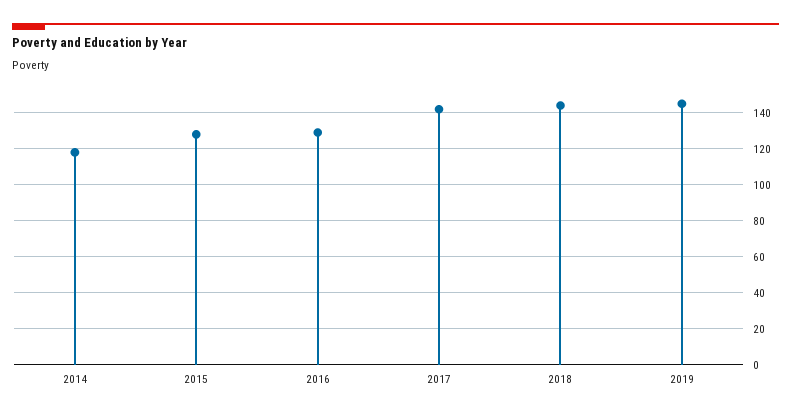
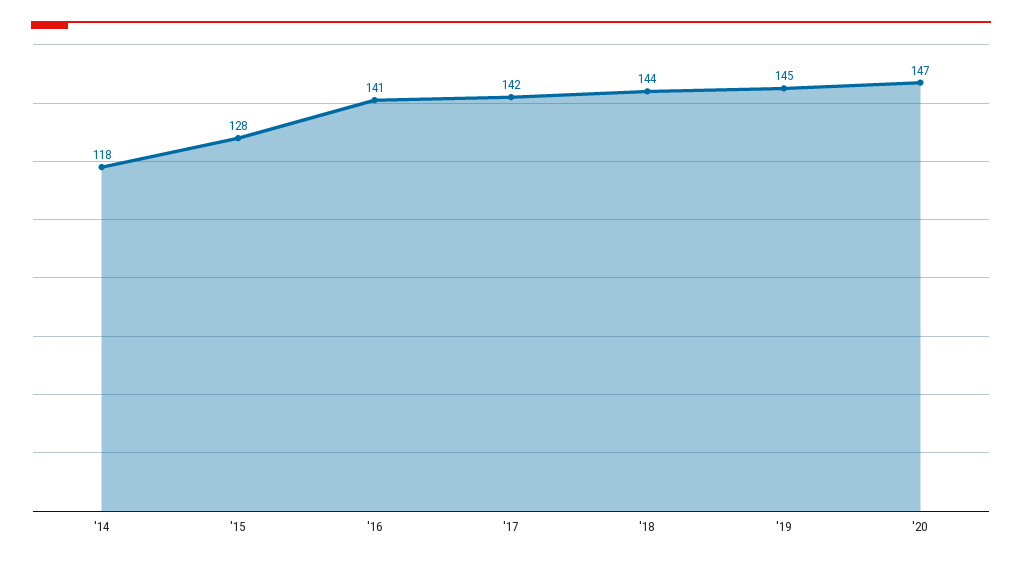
2016: 130 -> 141
'20: none -> 147

